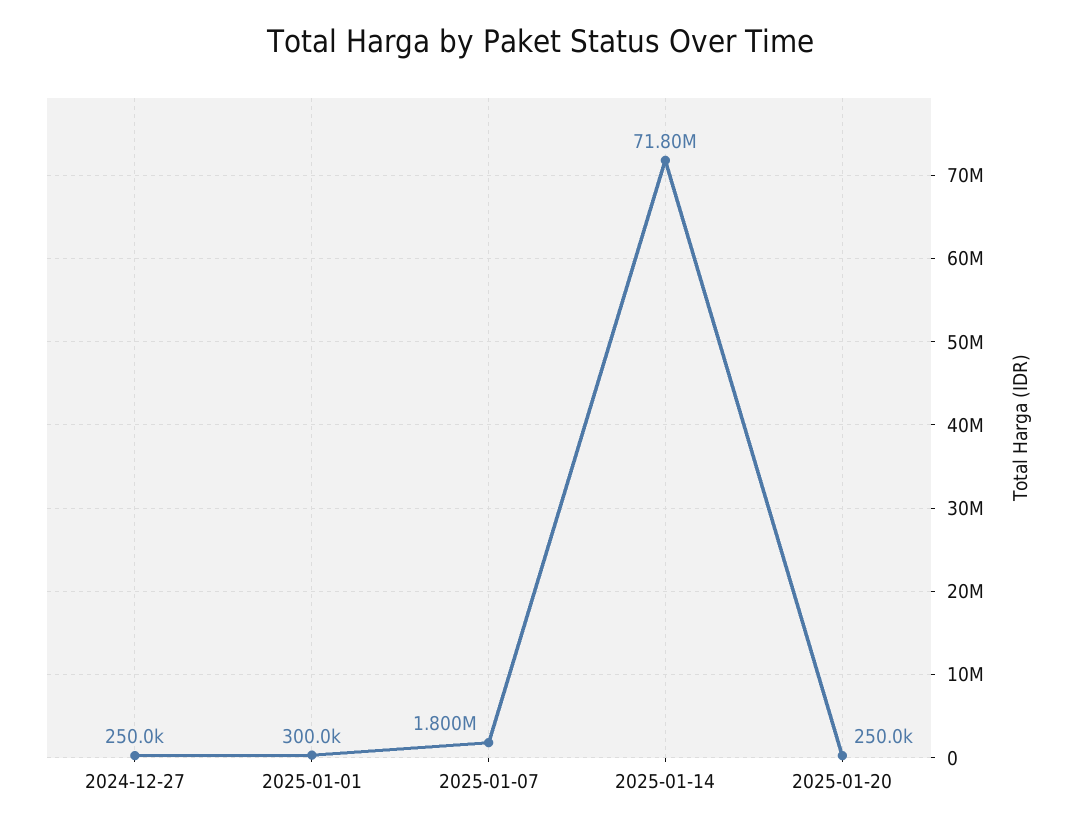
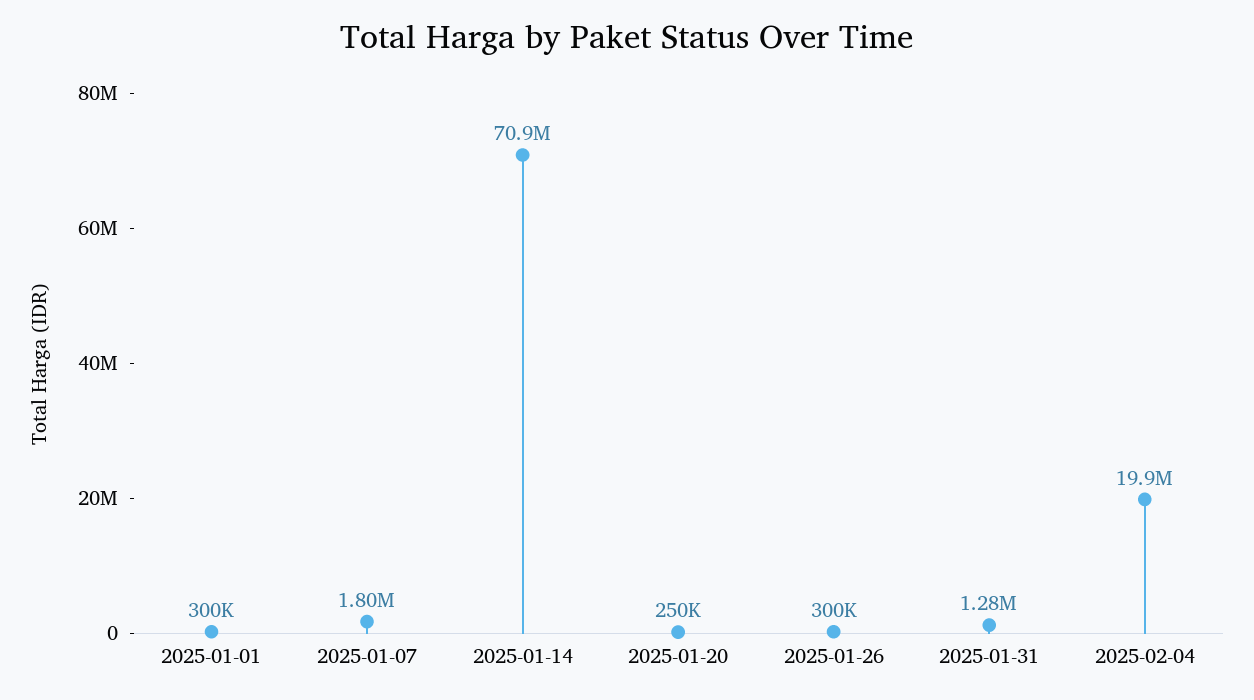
2024-12-27: 250000 -> none
2025-01-14: 71800000 -> 70900000
2025-01-26: none -> 300000
2025-01-31: none -> 1280000
2025-02-04: none -> 19900000

